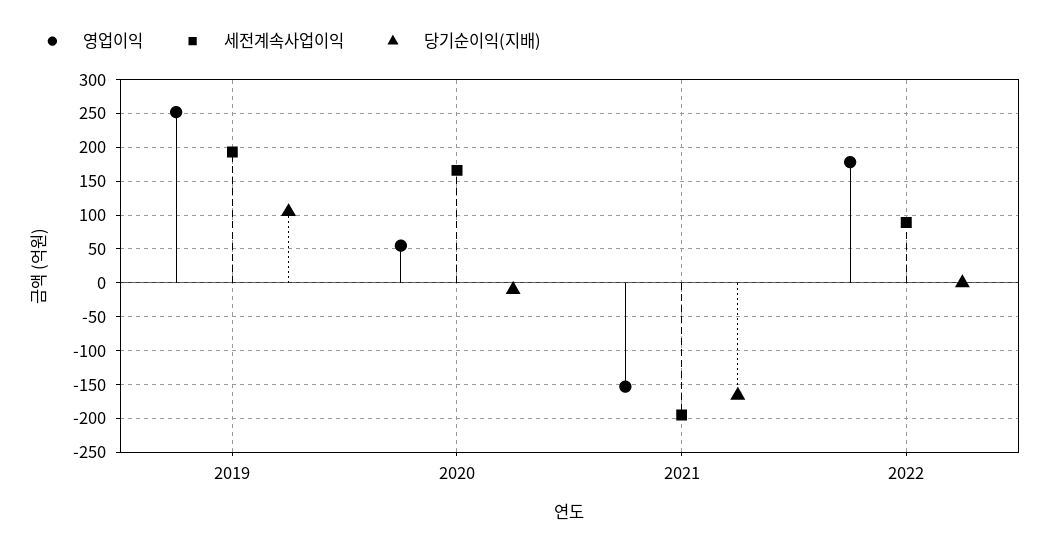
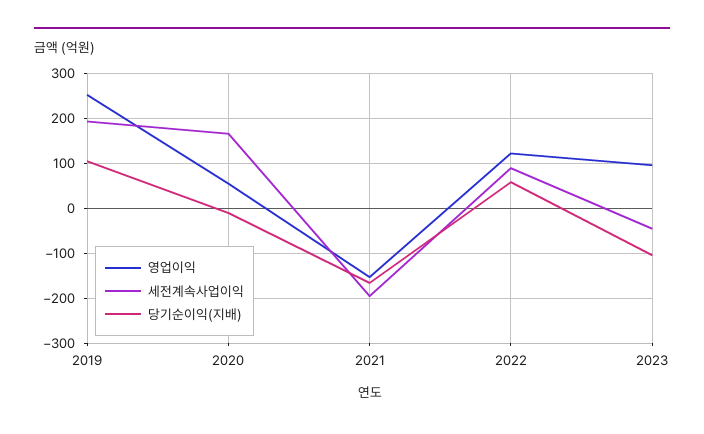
영업이익, 2022: 180 -> 120
당기순이익(지배), 2022: 0 -> 60
영업이익, 2023: none -> 100
세전계속사업이익, 2023: none -> -40
당기순이익(지배), 2023: none -> -100

